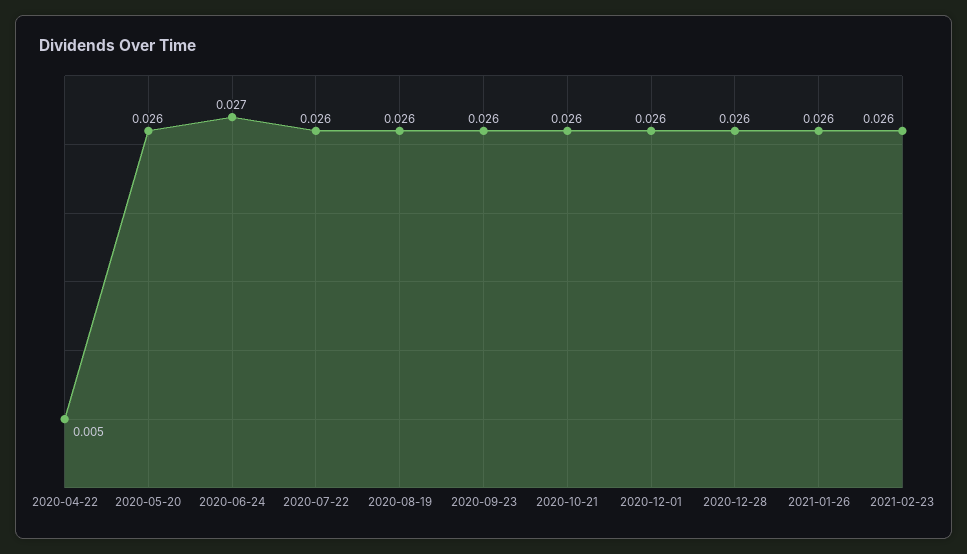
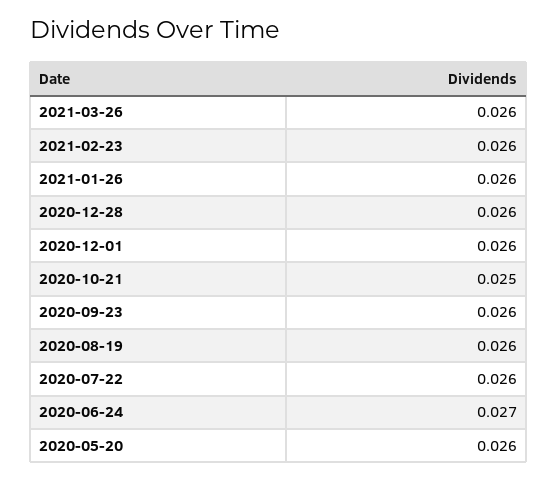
2020-04-22: 0.005 -> none
2020-10-21: 0.026 -> 0.025
2021-03-26: none -> 0.026

